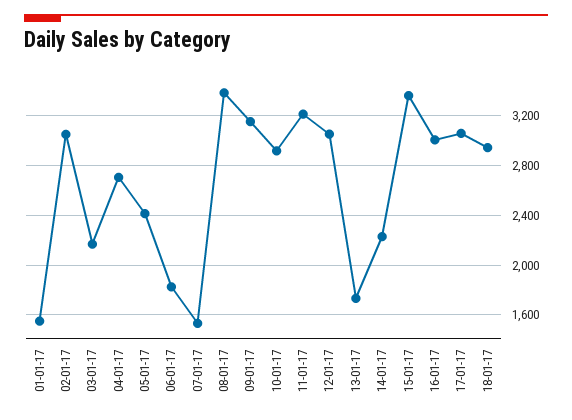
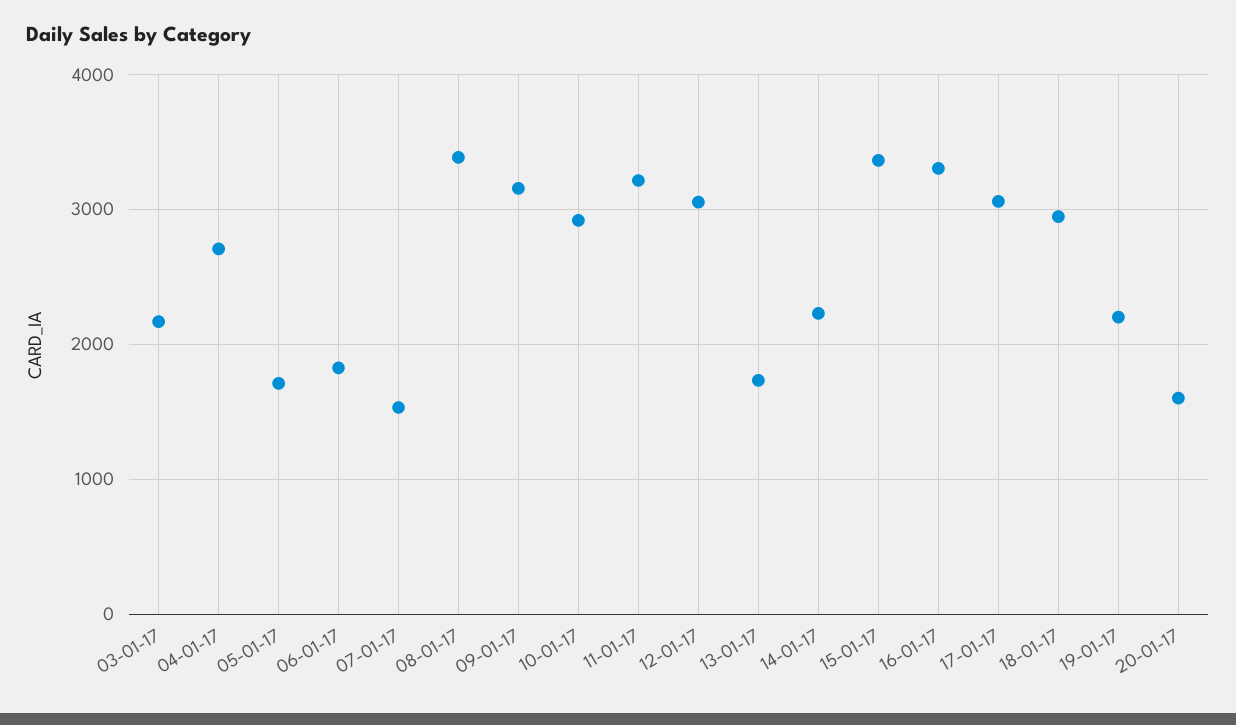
01-01-17: 1550 -> none
02-01-17: 3050 -> none
05-01-17: 2400 -> 1700
16-01-17: 3000 -> 3300
19-01-17: none -> 2200
20-01-17: none -> 1600

